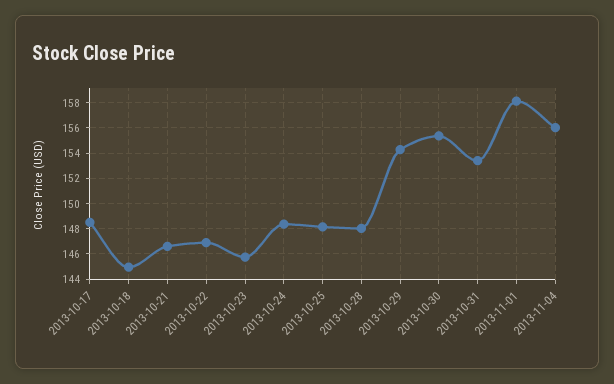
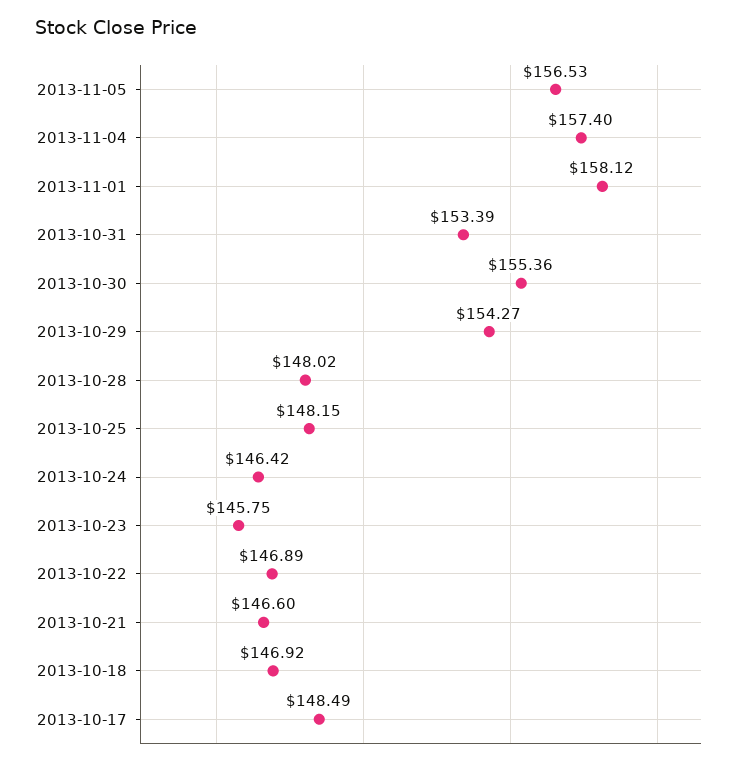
2013-10-18: 145 -> 146.92
2013-10-24: 148.5 -> 146.42
2013-11-04: 156 -> 157.4
2013-11-05: none -> 156.53

